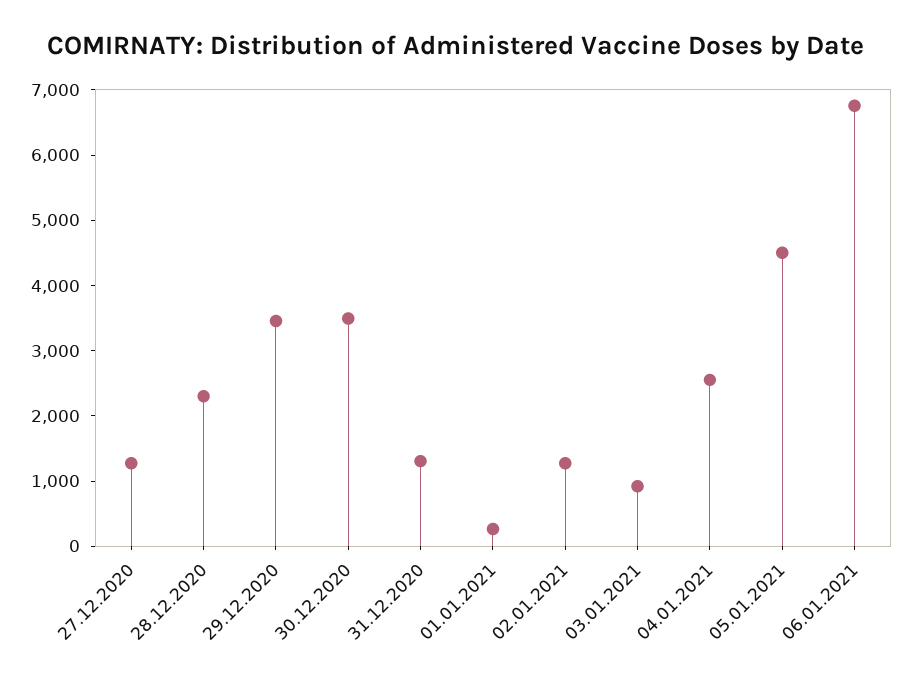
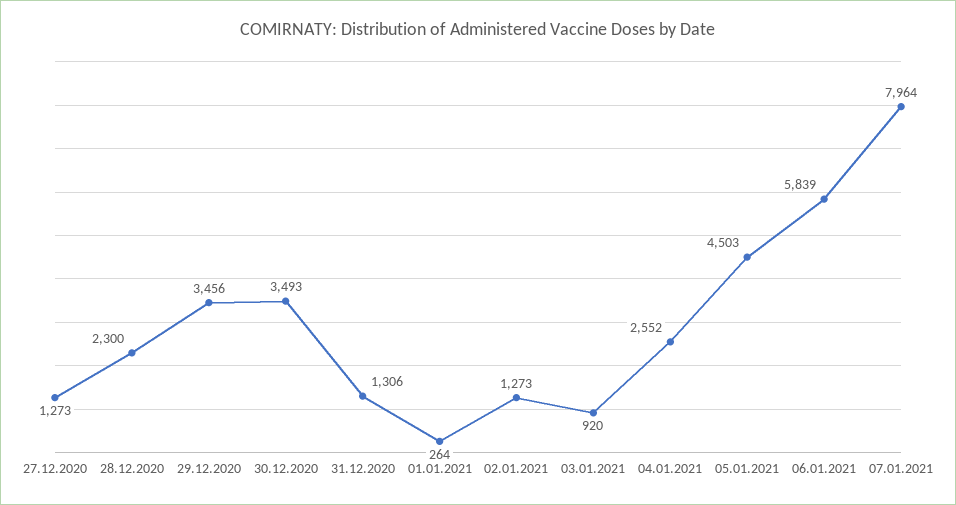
06.01.2021: 6800 -> 5839
07.01.2021: none -> 7964

